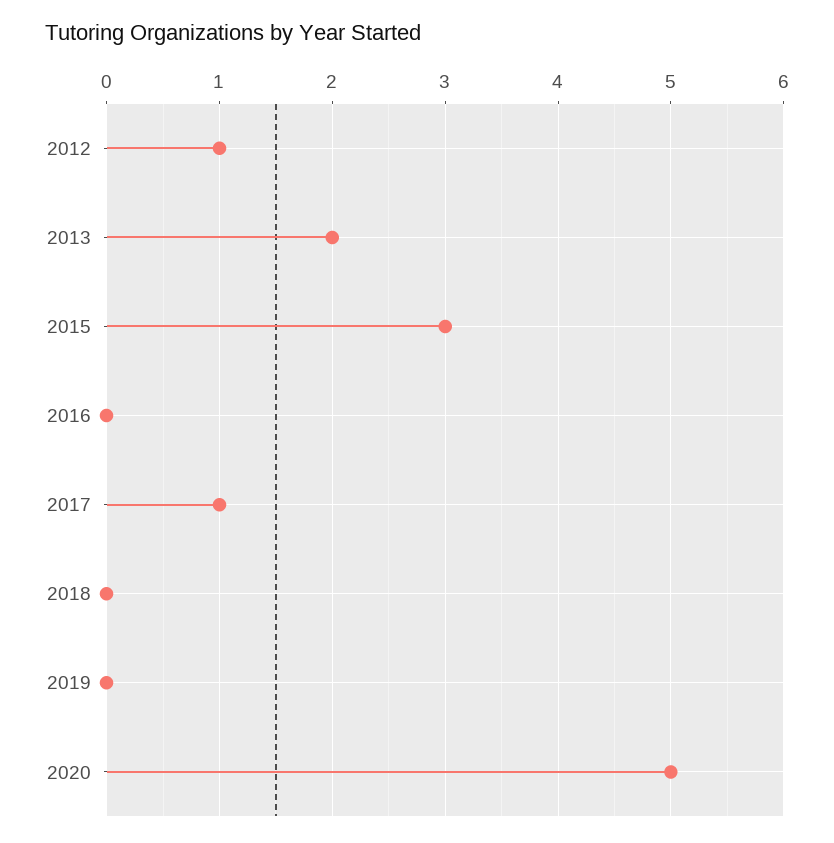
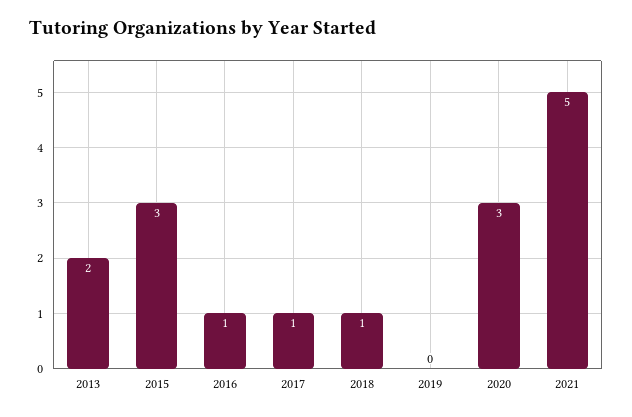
2012: 1 -> none
2016: 0 -> 1
2018: 0 -> 1
2020: 5 -> 3
2021: none -> 5

